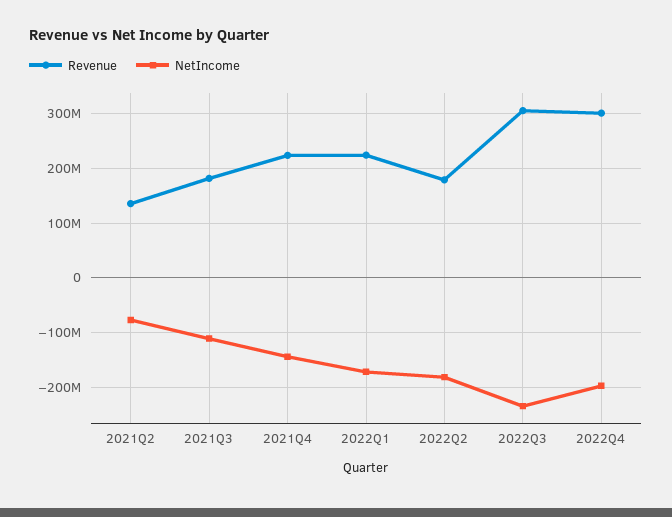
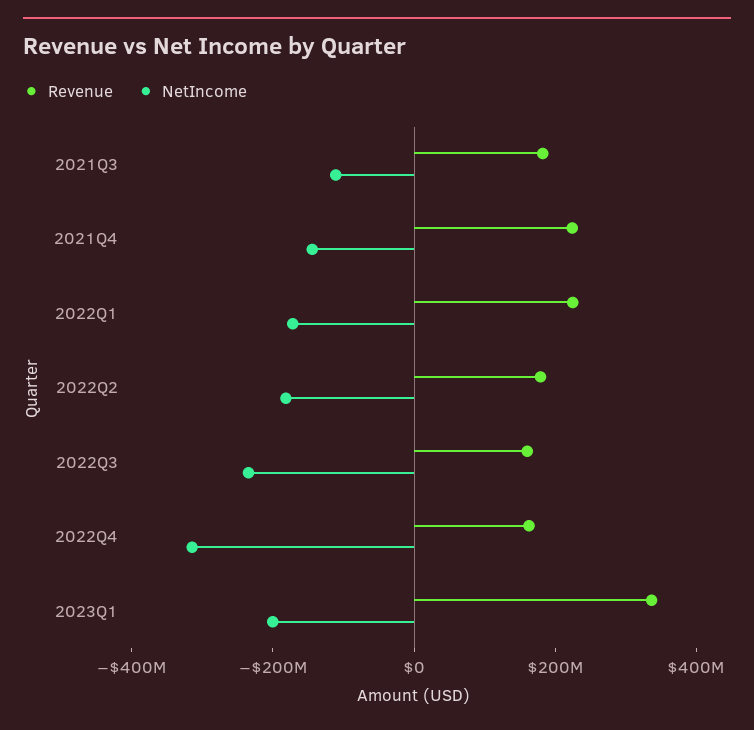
Revenue, 2021Q2: 140000000 -> none
NetIncome, 2021Q2: -80000000 -> none
Revenue, 2022Q3: 300000000 -> 150000000
Revenue, 2022Q4: 300000000 -> 150000000
NetIncome, 2022Q4: -200000000 -> -300000000
Revenue, 2023Q1: none -> 350000000
NetIncome, 2023Q1: none -> -200000000

